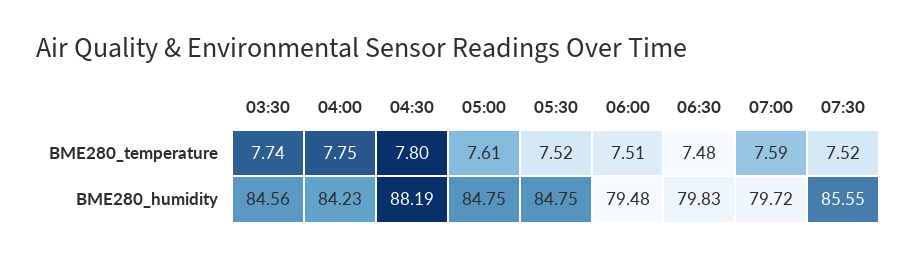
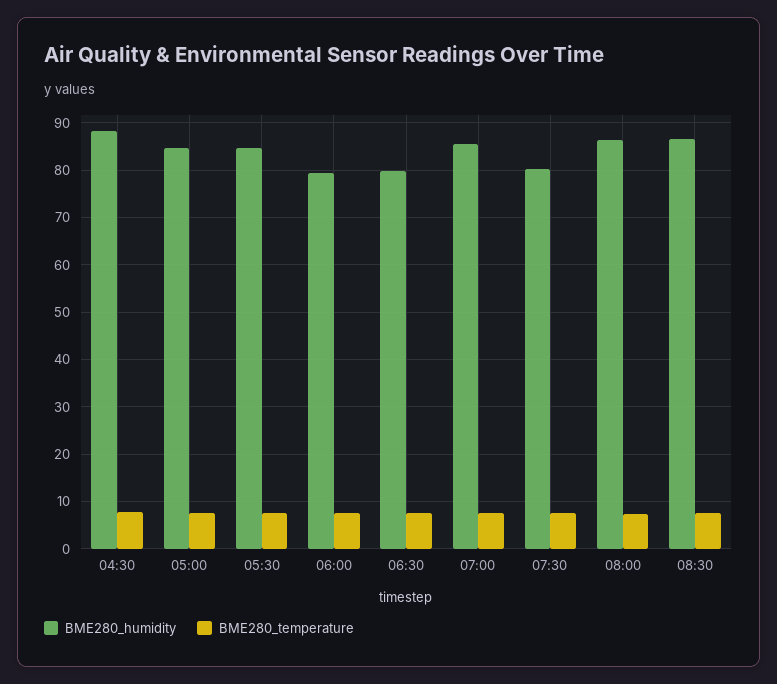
BME280_temperature, 03:30: 7.74 -> none
BME280_temperature, 04:00: 7.75 -> none
BME280_humidity, 03:30: 84.56 -> none
BME280_humidity, 04:00: 84.23 -> none
BME280_humidity, 07:00: 79.72 -> 86
BME280_humidity, 07:30: 85.55 -> 80
BME280_humidity, 08:00: none -> 86
BME280_temperature, 08:00: none -> 8
BME280_humidity, 08:30: none -> 86
BME280_temperature, 08:30: none -> 8

